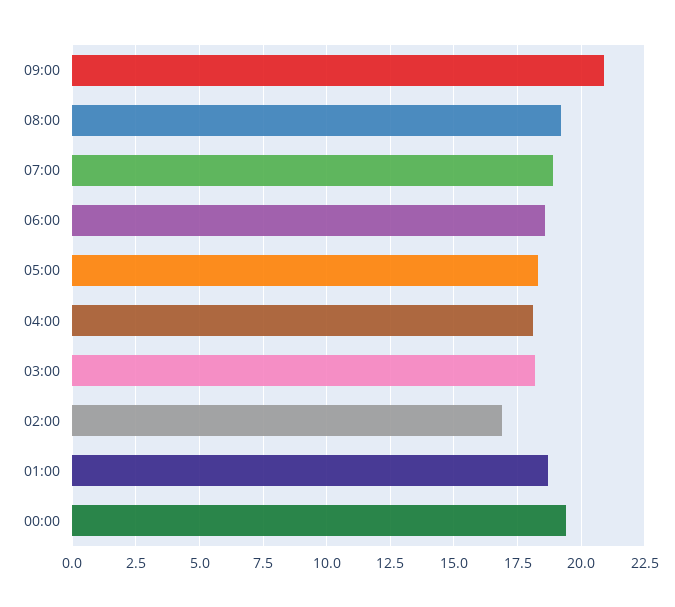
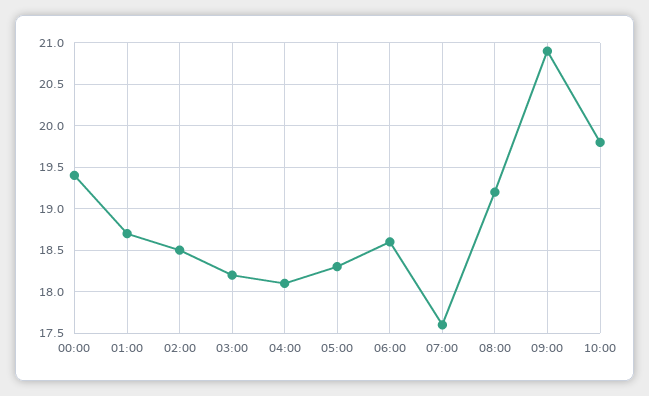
07:00: 19 -> 17.6
02:00: 17 -> 18.5
10:00: none -> 19.8

